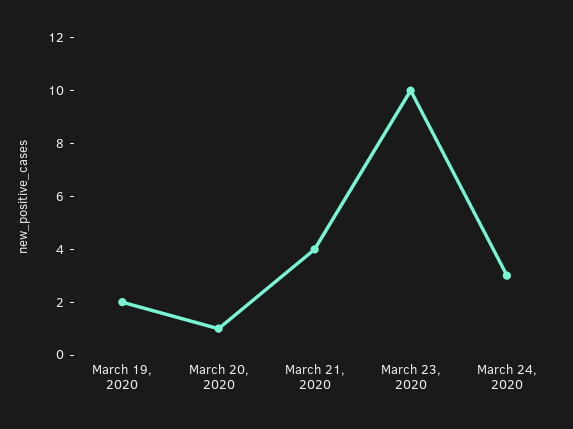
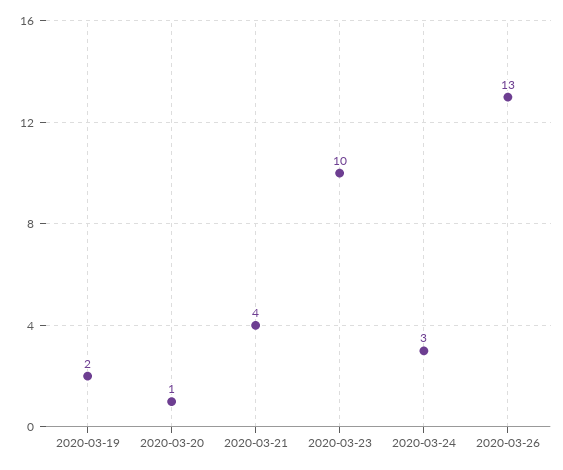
2020-03-26: none -> 13

